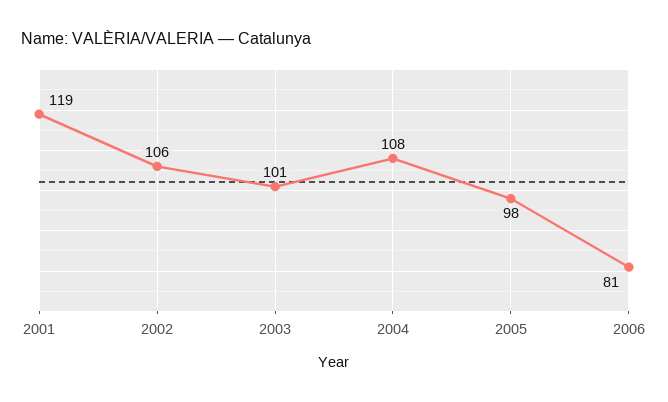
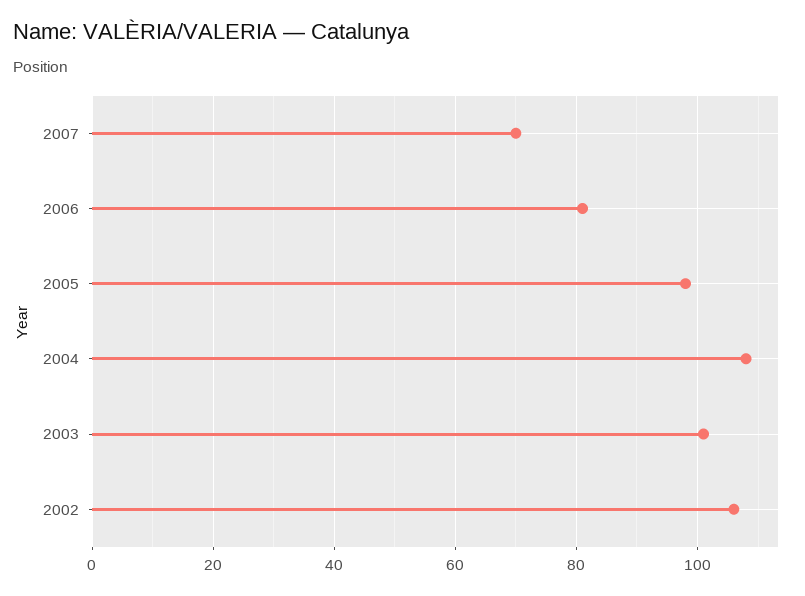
2001: 119 -> none
2007: none -> 70

